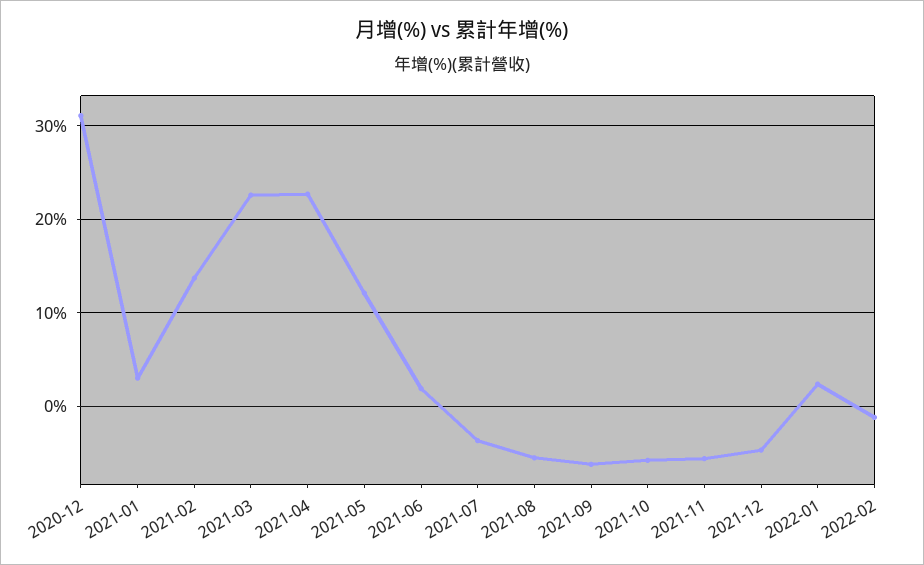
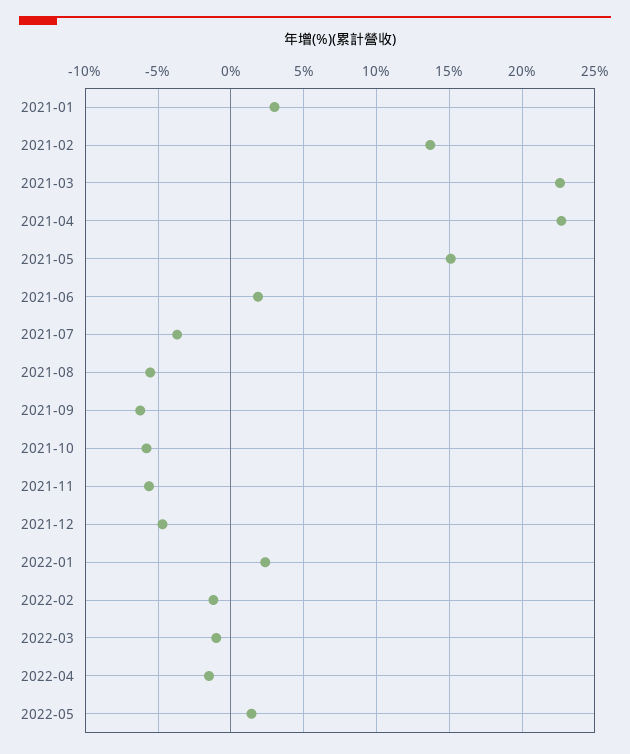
2020-12: 31 -> none
2021-05: 12 -> 15
2022-03: none -> -1
2022-04: none -> -1.5
2022-05: none -> 1.5

